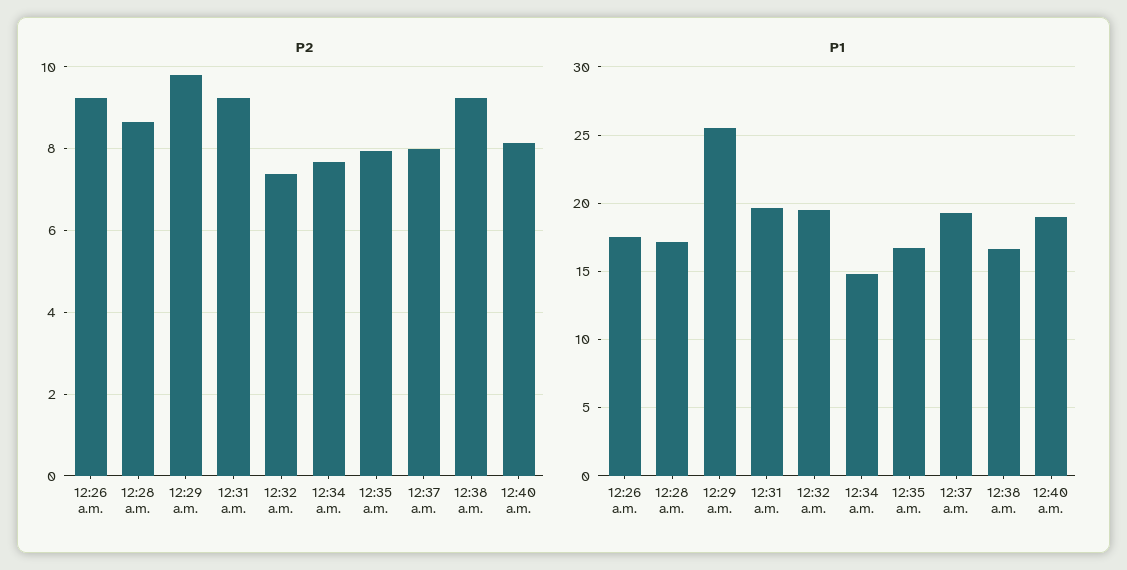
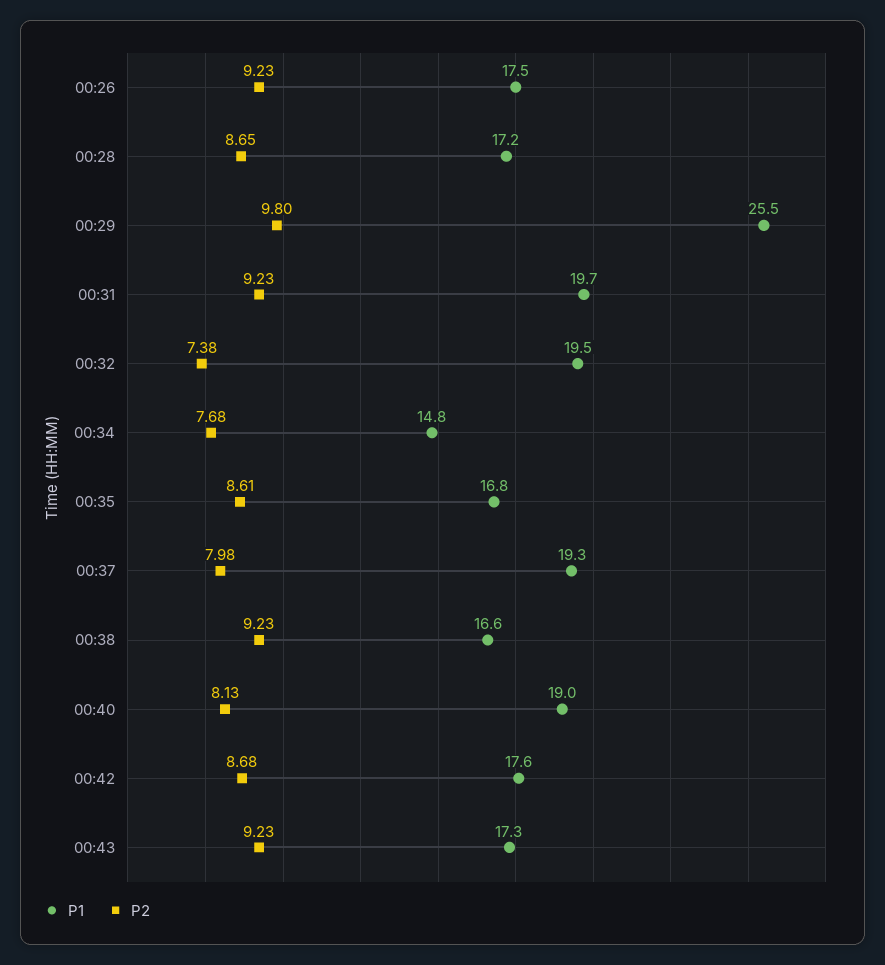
P2, 12:35 a.m.: 8 -> 8.61
P1, 00:42: none -> 17.6
P2, 00:42: none -> 8.68
P1, 00:43: none -> 17.3
P2, 00:43: none -> 9.23

